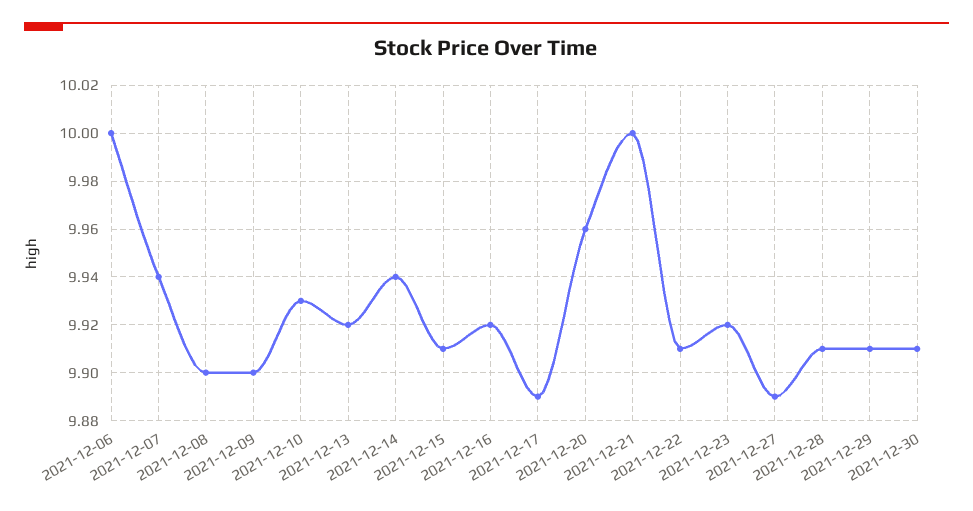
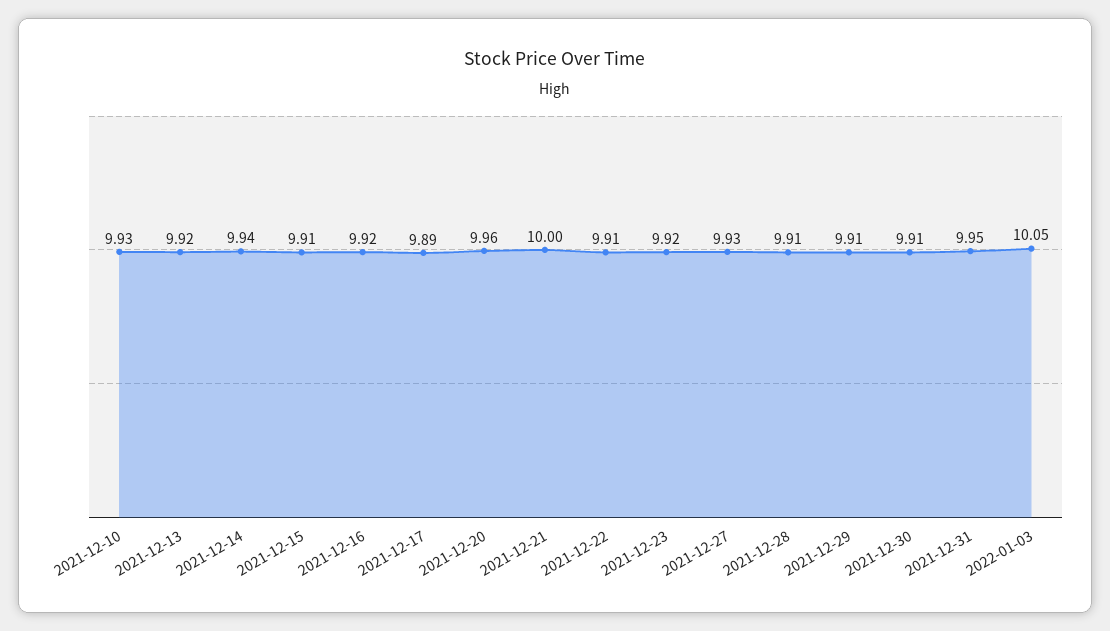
2021-12-06: 10 -> none
2021-12-07: 9.94 -> none
2021-12-08: 9.9 -> none
2021-12-09: 9.9 -> none
2021-12-27: 9.89 -> 9.93
2021-12-31: none -> 9.95
2022-01-03: none -> 10.05

